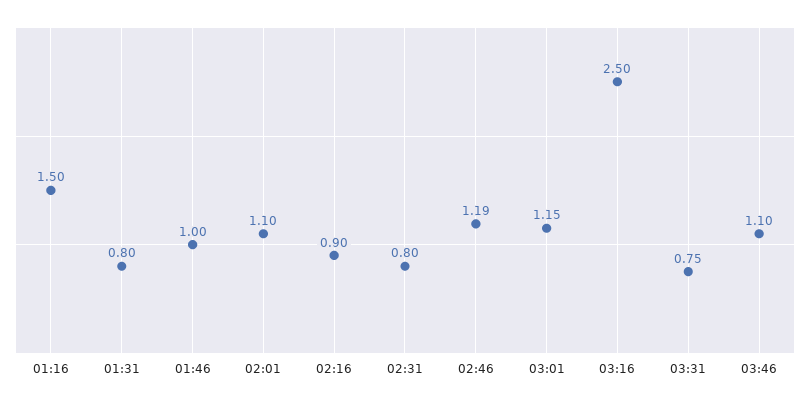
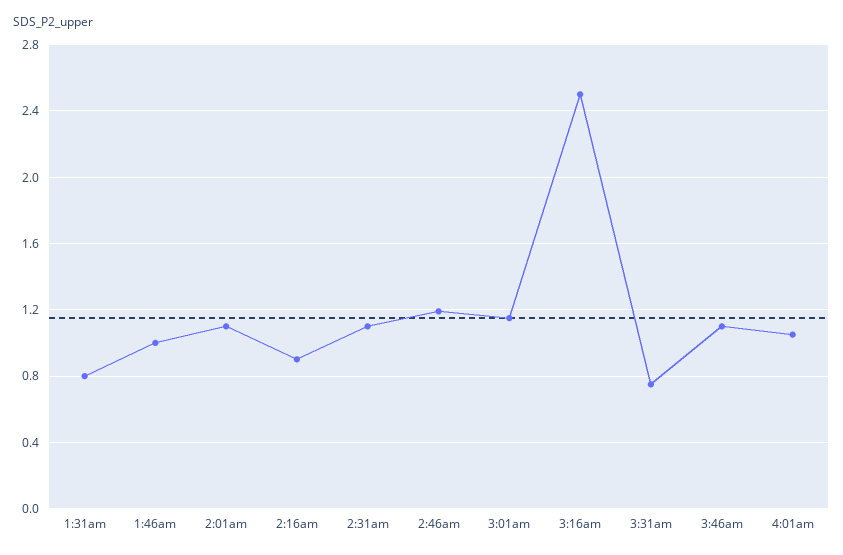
01:16: 1.5 -> none
02:31: 0.8 -> 1.1
4:01am: none -> 1.05

